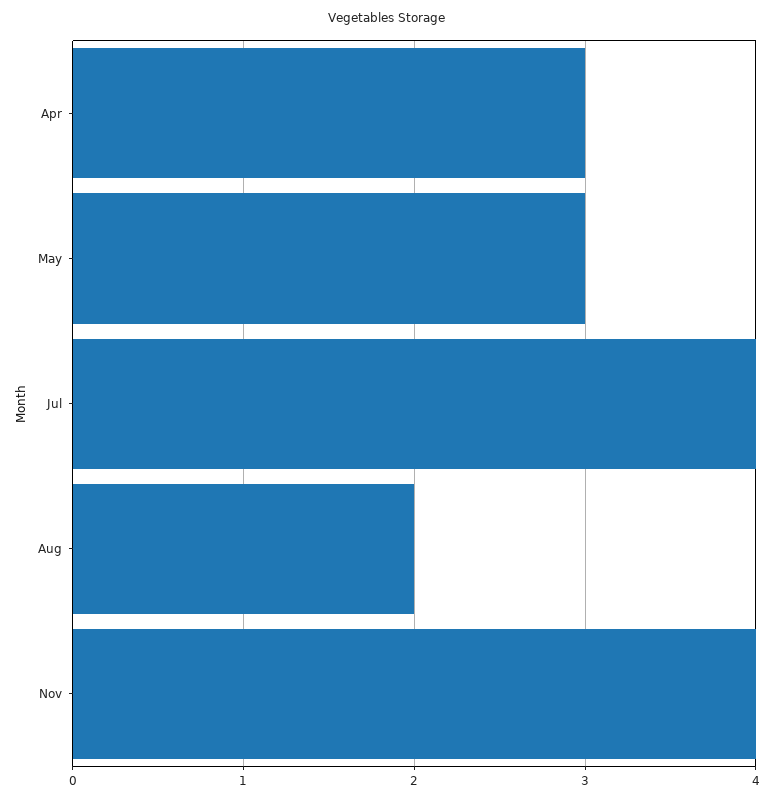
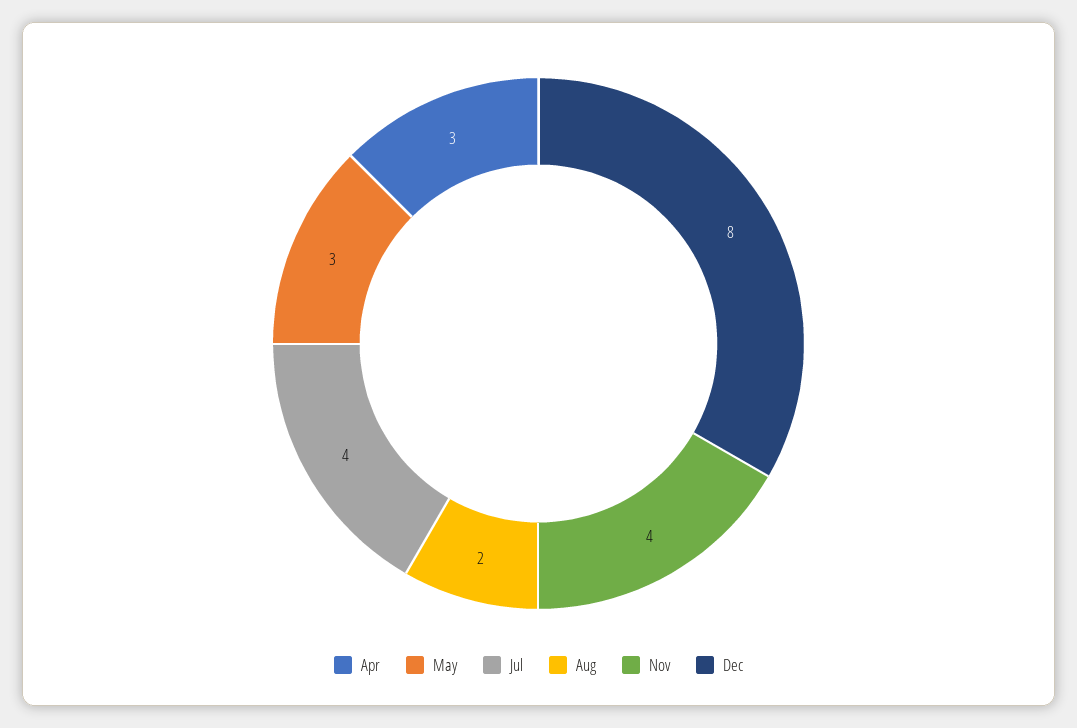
Dec: none -> 8

